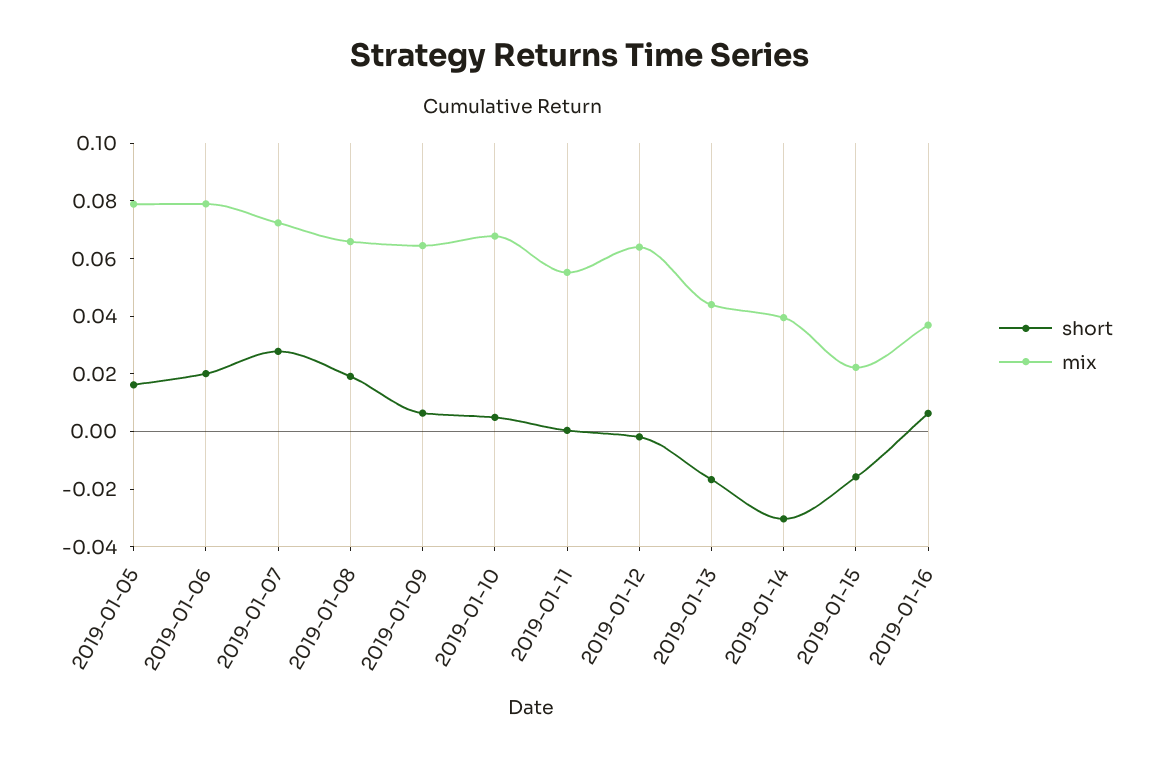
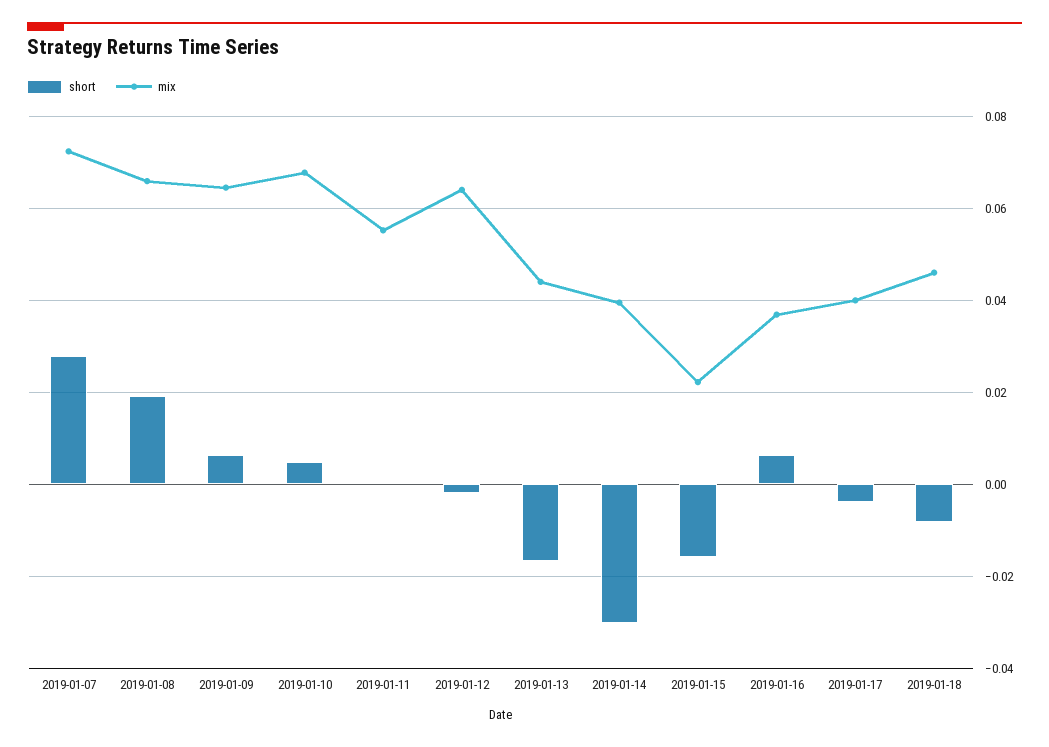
short, 2019-01-05: 0.015 -> none
mix, 2019-01-05: 0.08 -> none
short, 2019-01-06: 0.02 -> none
mix, 2019-01-06: 0.08 -> none
short, 2019-01-17: none -> -0.004
mix, 2019-01-17: none -> 0.04
short, 2019-01-18: none -> -0.008
mix, 2019-01-18: none -> 0.046

